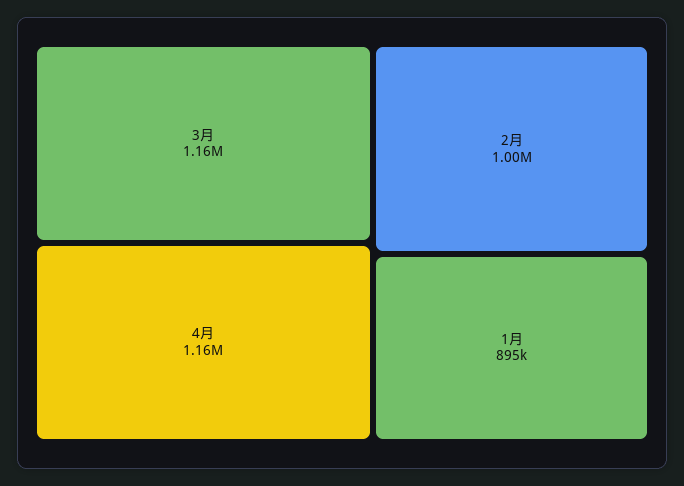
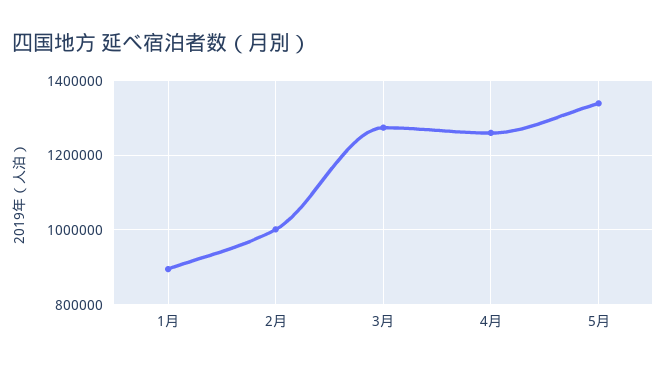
3月: 1160000 -> 1280000
4月: 1160000 -> 1260000
5月: none -> 1340000

